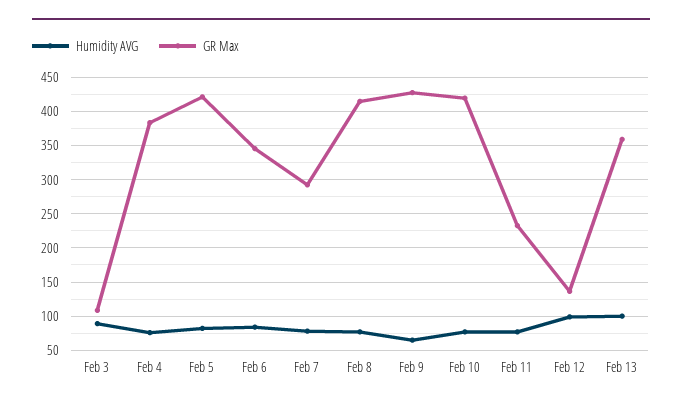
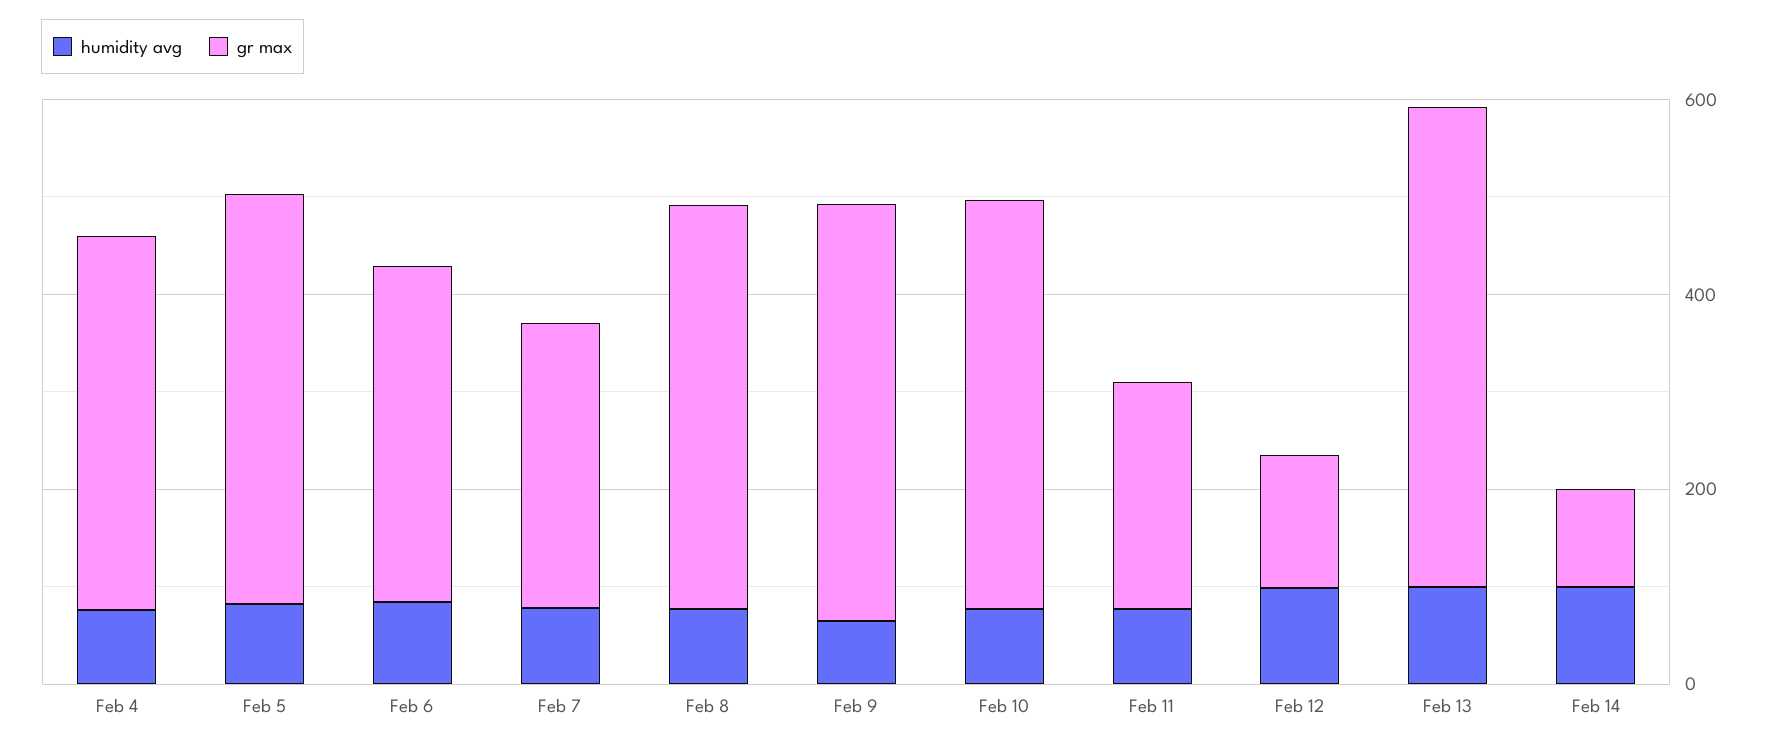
Humidity AVG, Feb 3: 90 -> none
GR Max, Feb 3: 110 -> none
GR Max, Feb 13: 360 -> 500
Humidity AVG, Feb 14: none -> 100
GR Max, Feb 14: none -> 100

